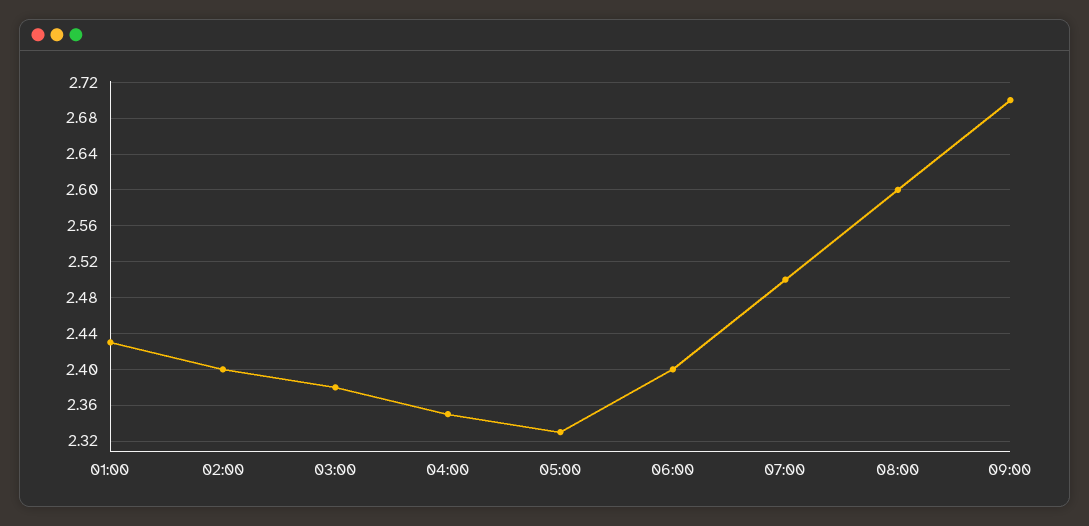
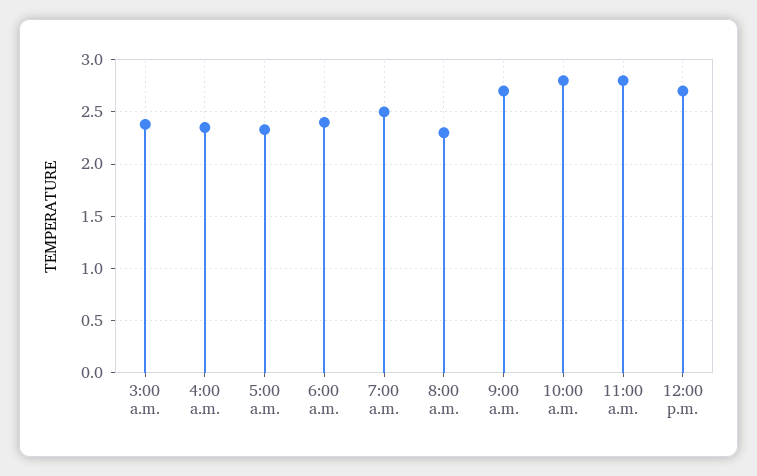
01:00: 2.43 -> none
02:00: 2.4 -> none
08:00: 2.6 -> 2.3
10:00 a.m.: none -> 2.8
11:00 a.m.: none -> 2.8
12:00 p.m.: none -> 2.7

